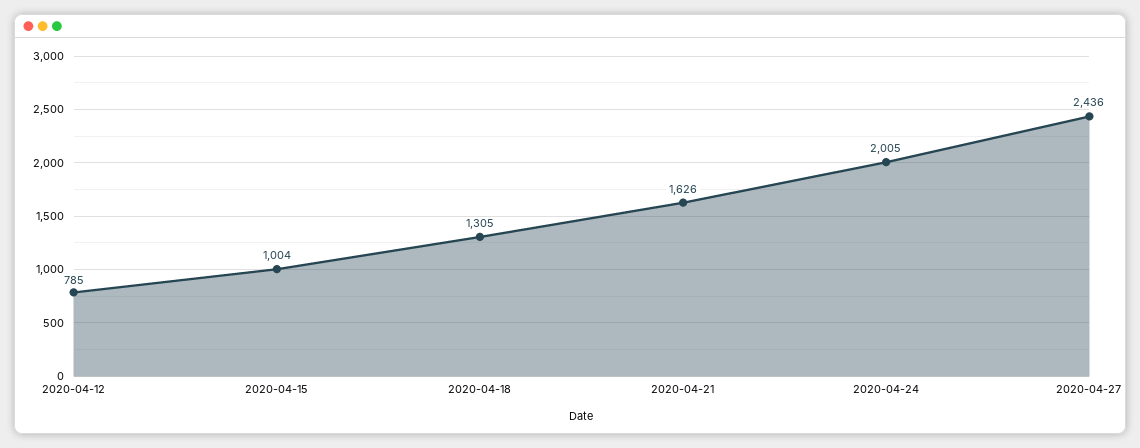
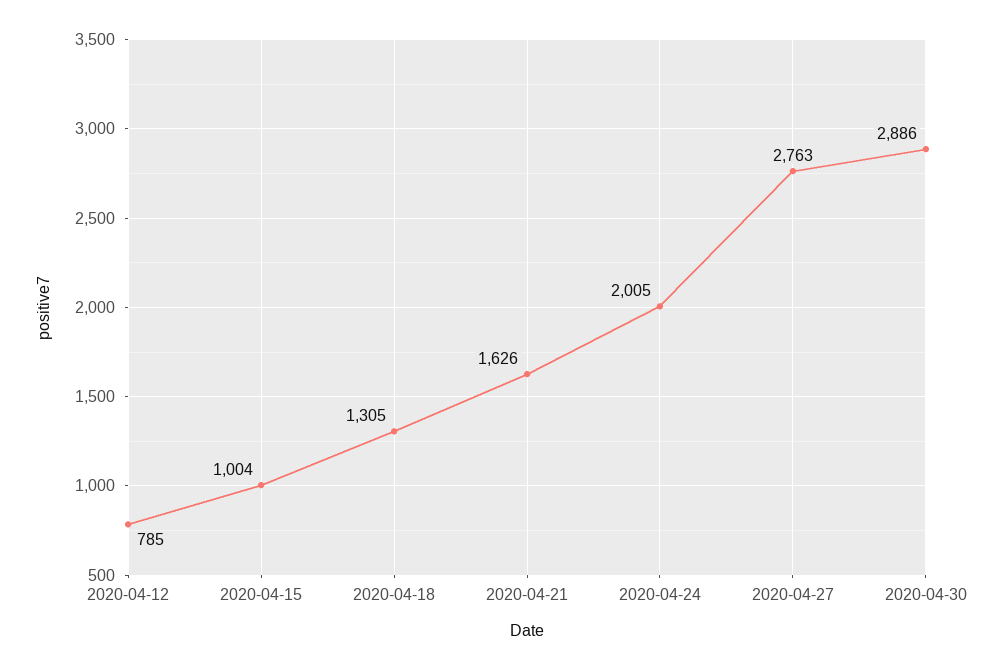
2020-04-27: 2436 -> 2763
2020-04-30: none -> 2886

